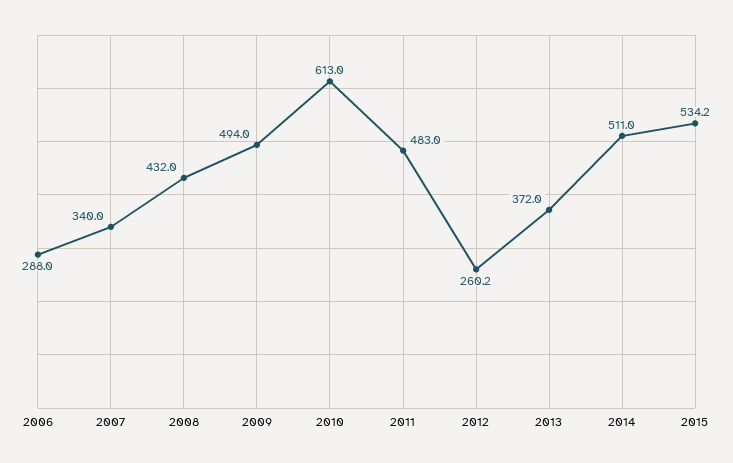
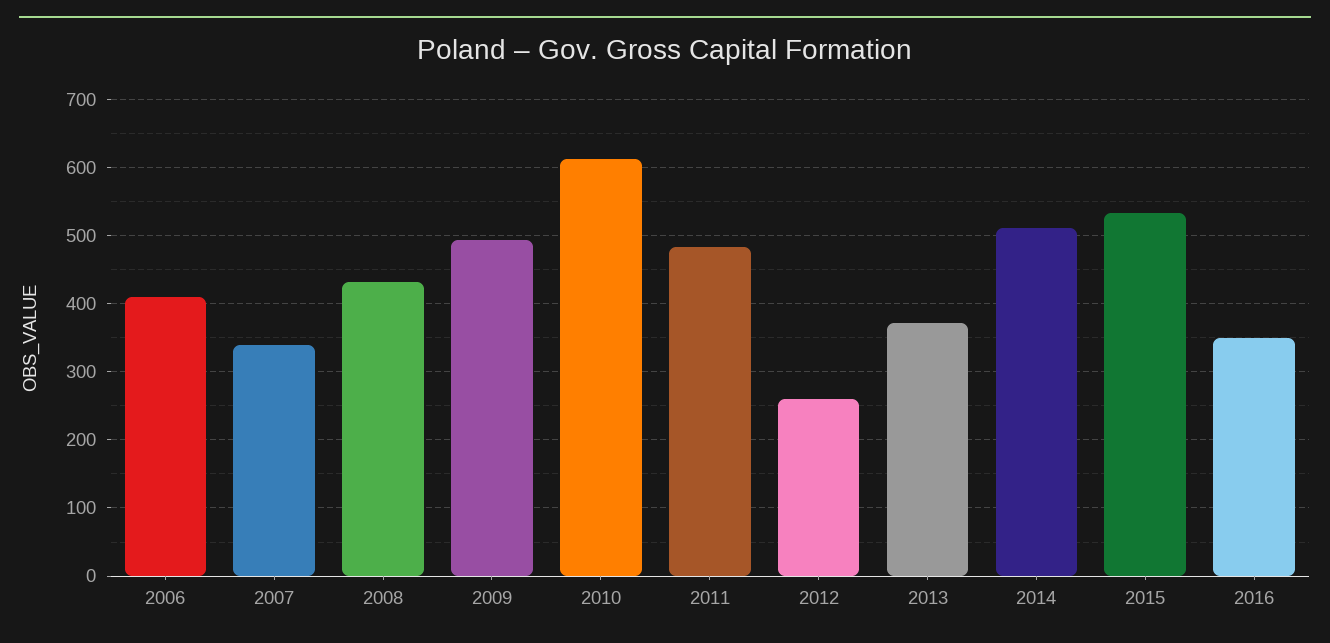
2006: 288 -> 410
2016: none -> 350

